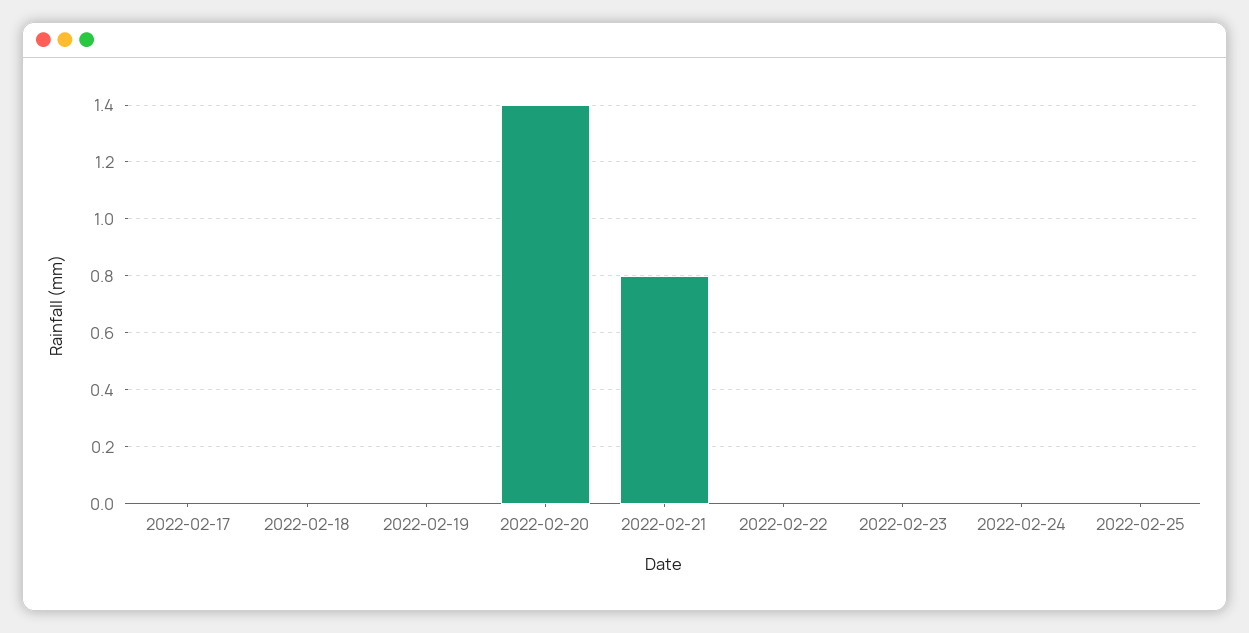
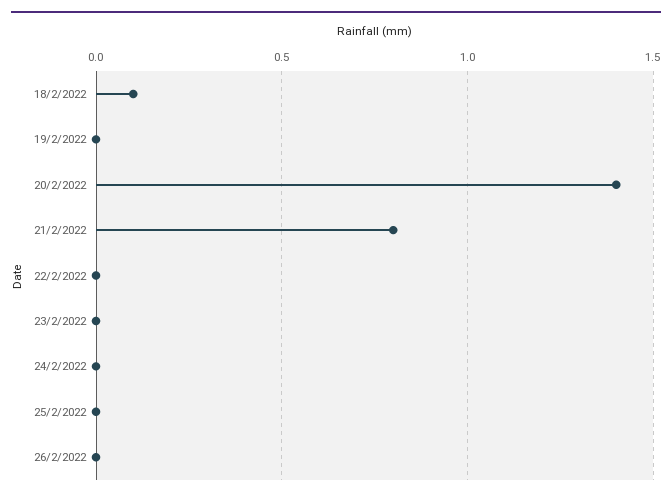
2022-02-17: 0 -> none
2022-02-18: 0 -> 0.1
26/2/2022: none -> 0

